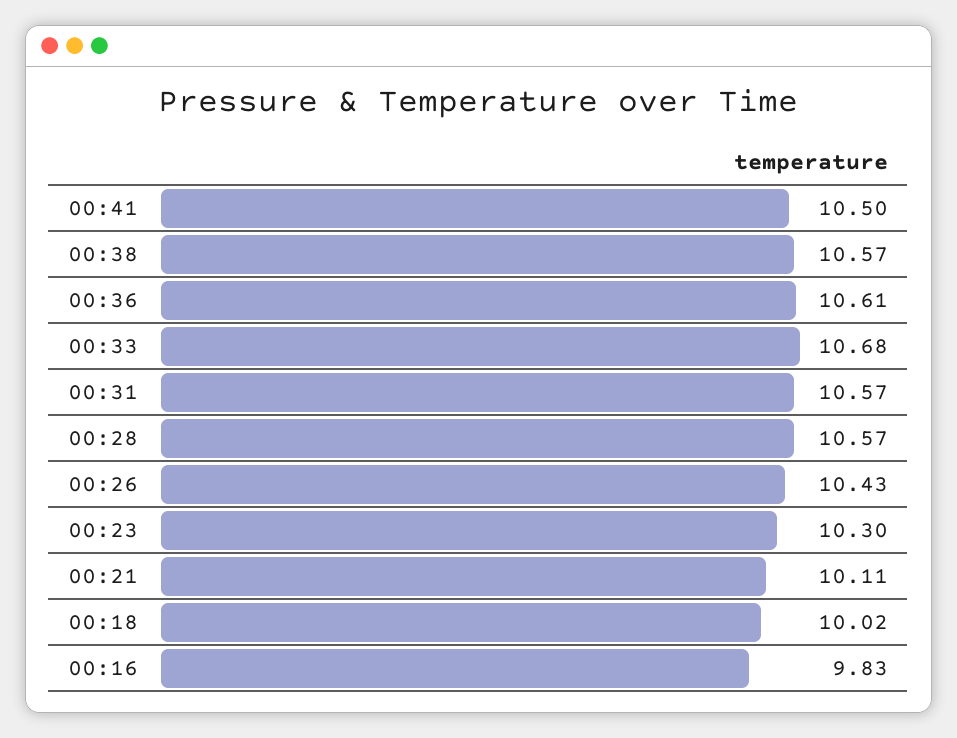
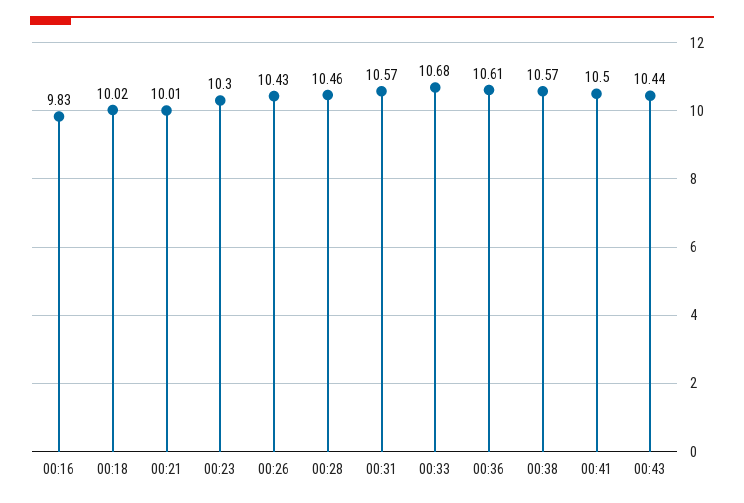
00:28: 10.57 -> 10.46
00:21: 10.11 -> 10.01
00:43: none -> 10.44

